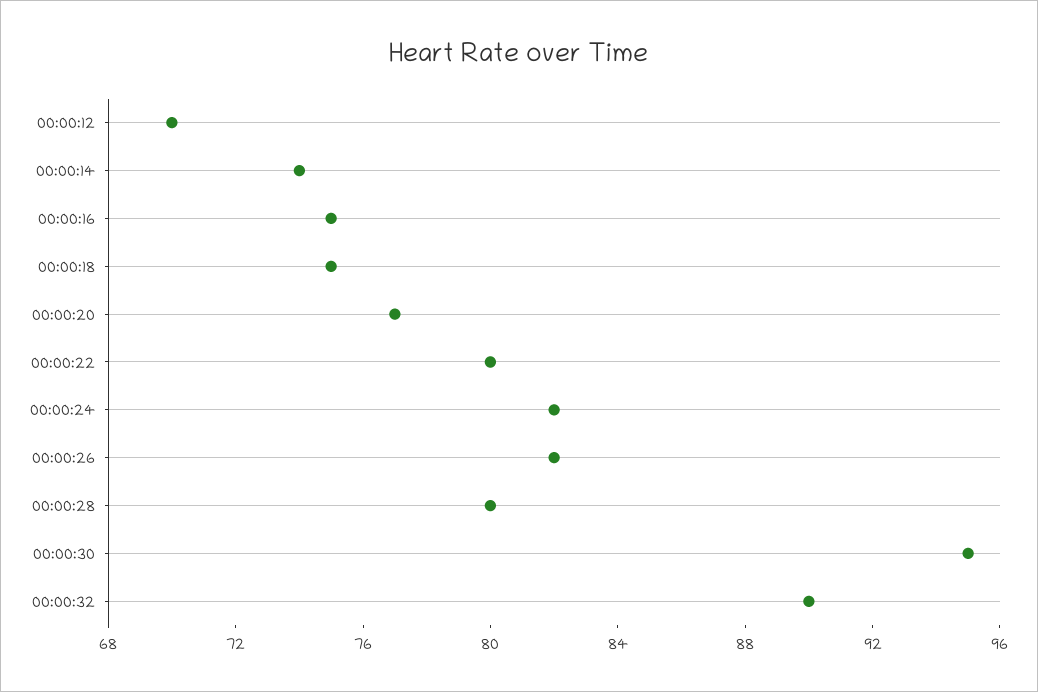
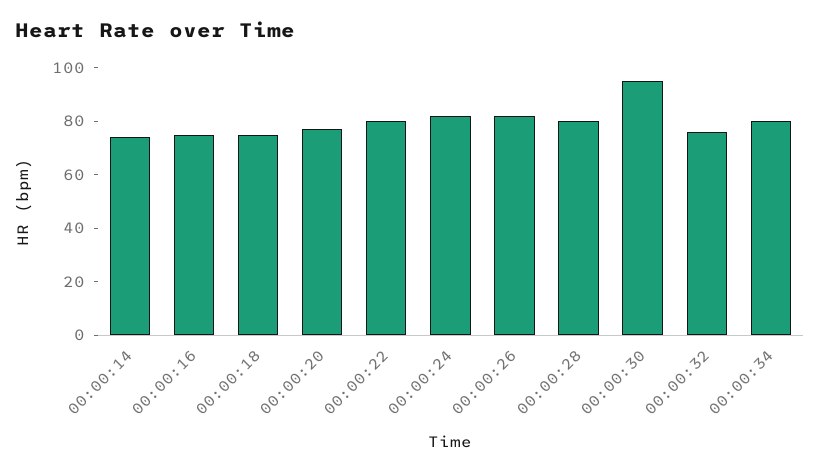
00:00:12: 70 -> none
00:00:32: 90 -> 75
00:00:34: none -> 80

